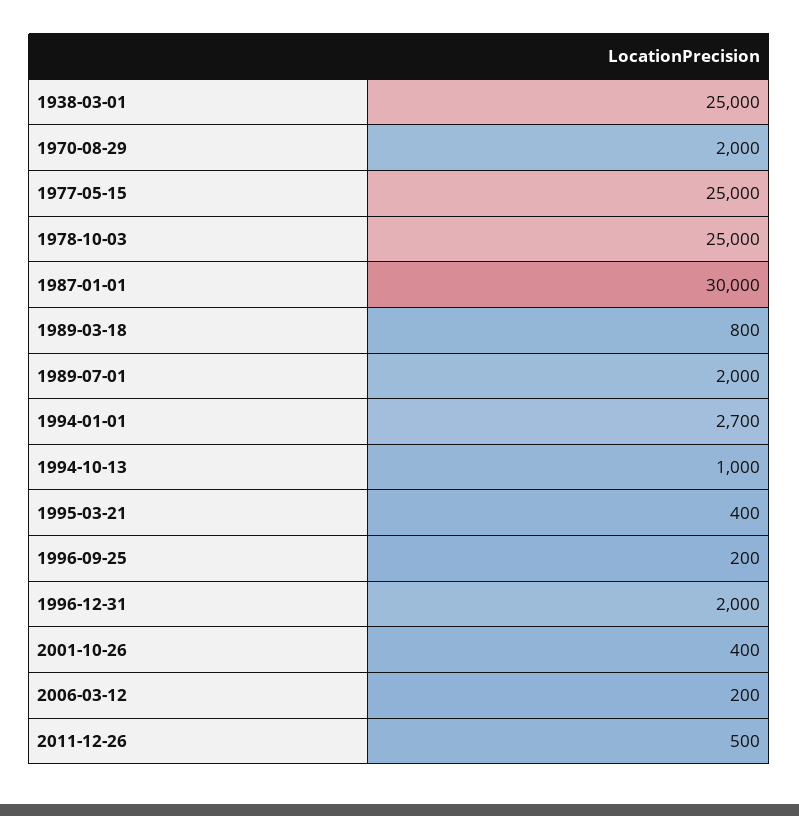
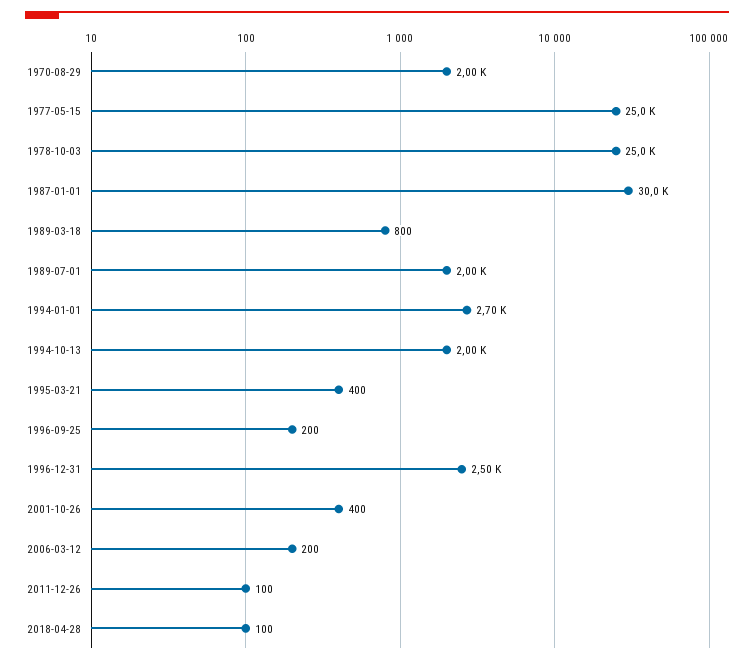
1938-03-01: 25000 -> none
1994-10-13: 1000 -> 2000
1996-12-31: 2000 -> 2500
2011-12-26: 500 -> 100
2018-04-28: none -> 100

